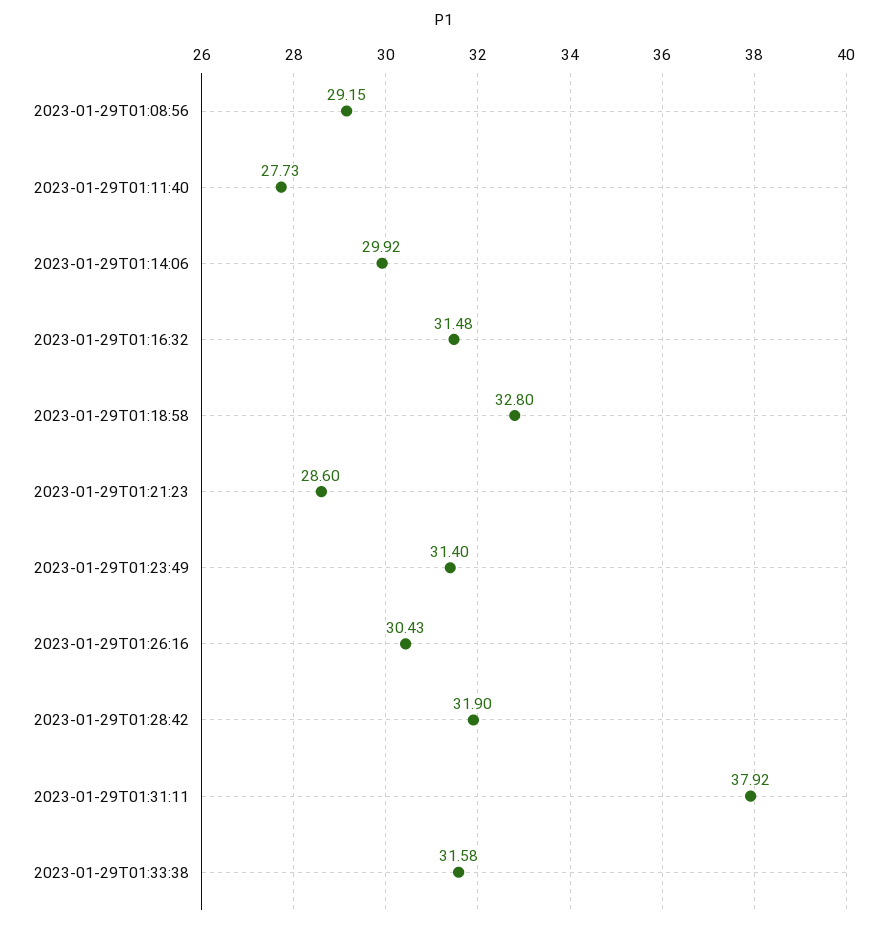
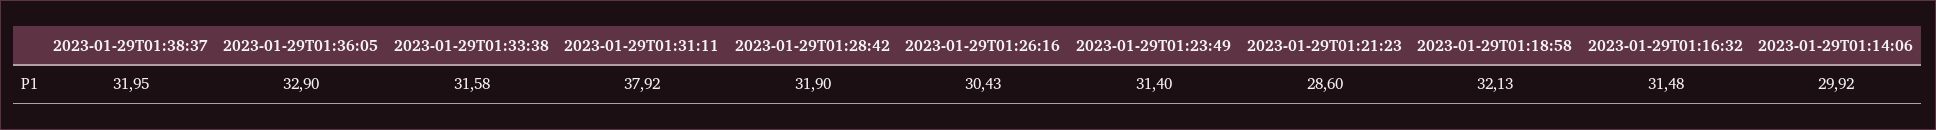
2023-01-29T01:08:56: 29.15 -> none
2023-01-29T01:11:40: 27.73 -> none
2023-01-29T01:18:58: 32.8 -> 32.13
2023-01-29T01:38:37: none -> 31.95
2023-01-29T01:36:05: none -> 32.9

